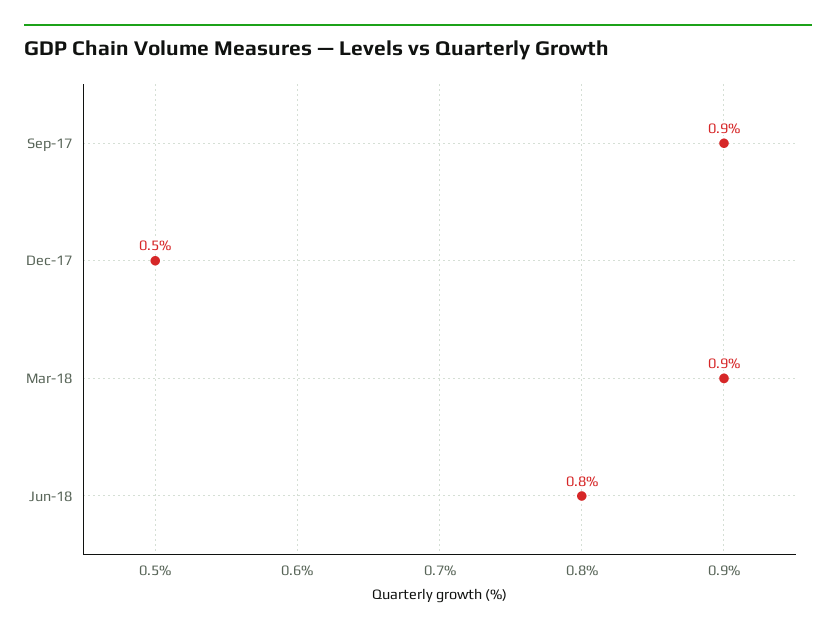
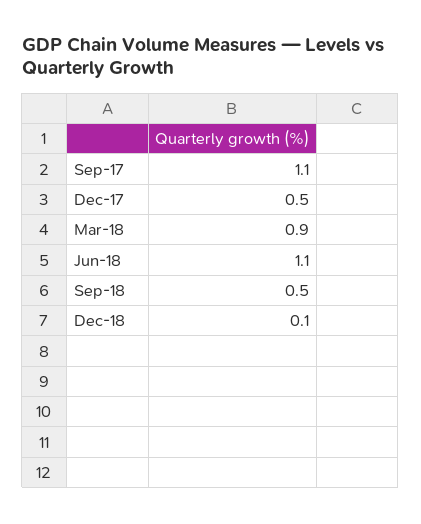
Sep-17: 0.9 -> 1.1
Jun-18: 0.8 -> 1.1
Sep-18: none -> 0.5
Dec-18: none -> 0.1

